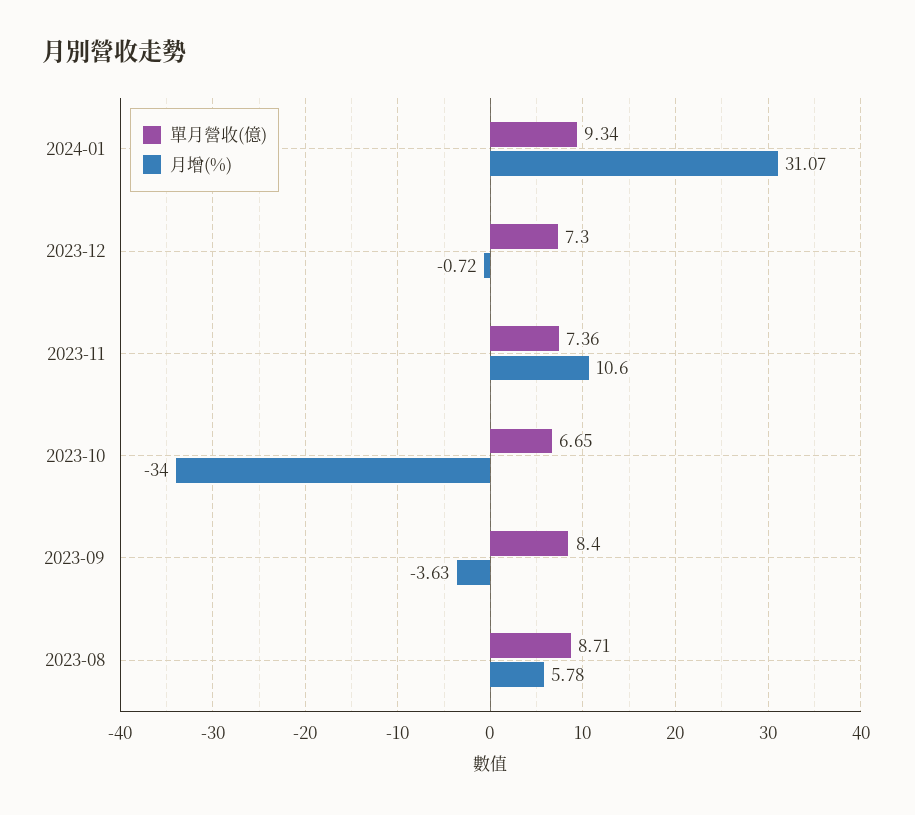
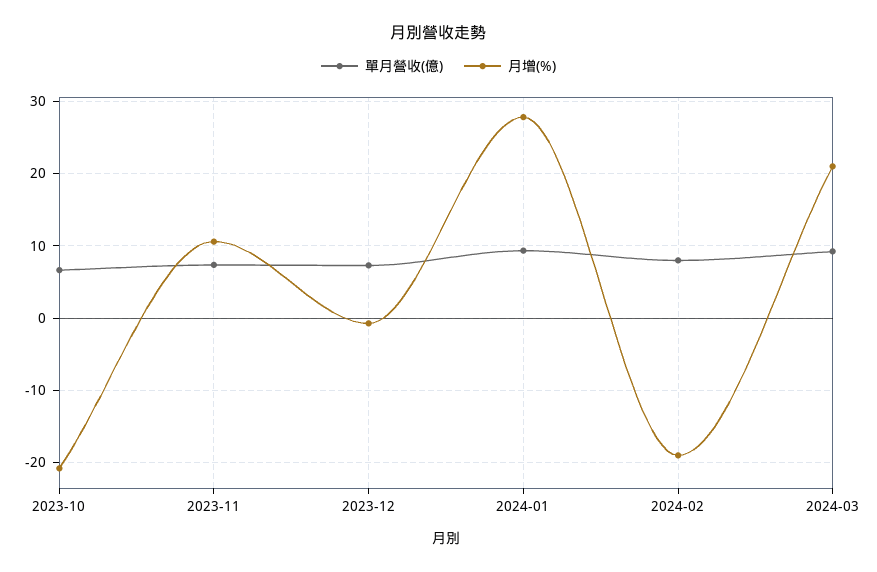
月增(%), 2024-01: 31.07 -> 28
月增(%), 2023-10: -34 -> -21
單月營收(億), 2023-09: 8.4 -> none
月增(%), 2023-09: -3.63 -> none
單月營收(億), 2023-08: 8.71 -> none
月增(%), 2023-08: 5.78 -> none
單月營收(億), 2024-02: none -> 8
月增(%), 2024-02: none -> -19
單月營收(億), 2024-03: none -> 9
月增(%), 2024-03: none -> 21

